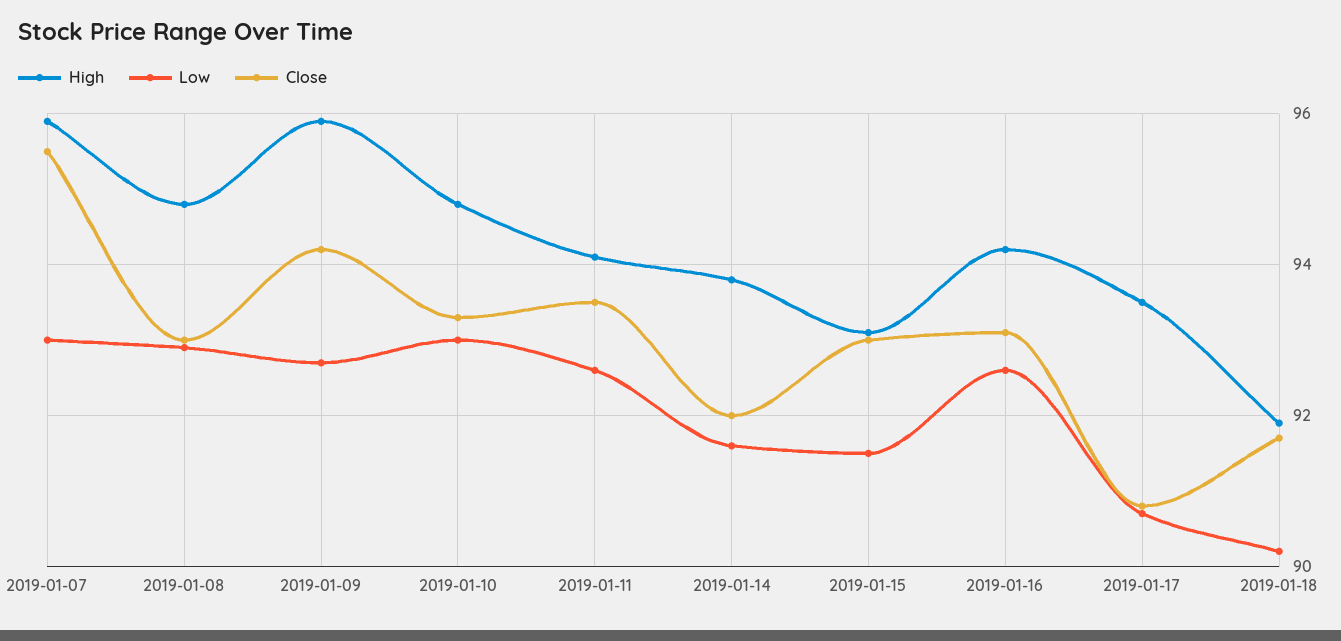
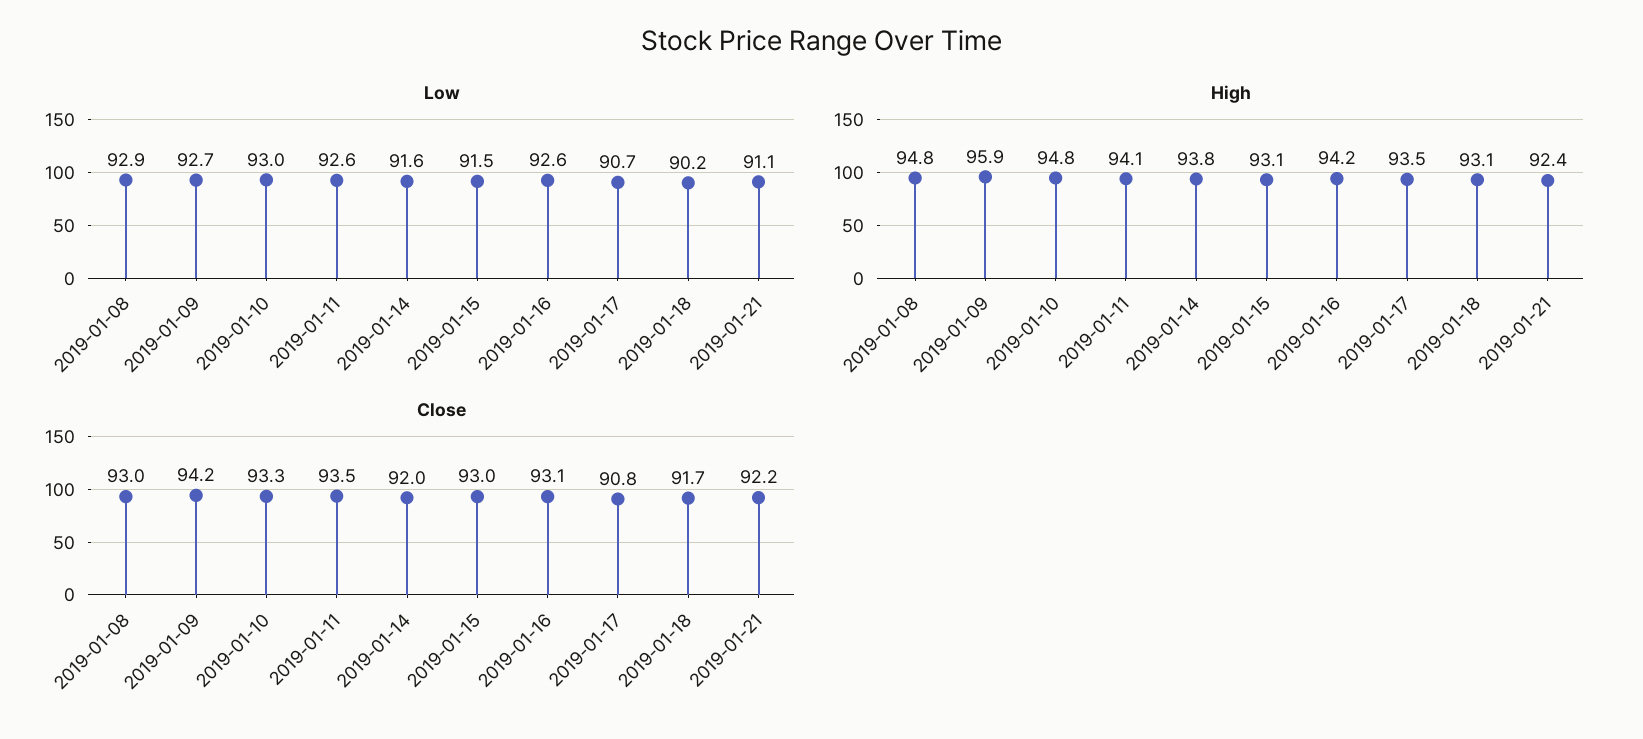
High, 2019-01-07: 96 -> none
Low, 2019-01-07: 93 -> none
Close, 2019-01-07: 95.5 -> none
High, 2019-01-18: 92 -> 93.1
Low, 2019-01-21: none -> 91.1
High, 2019-01-21: none -> 92.4
Close, 2019-01-21: none -> 92.2

